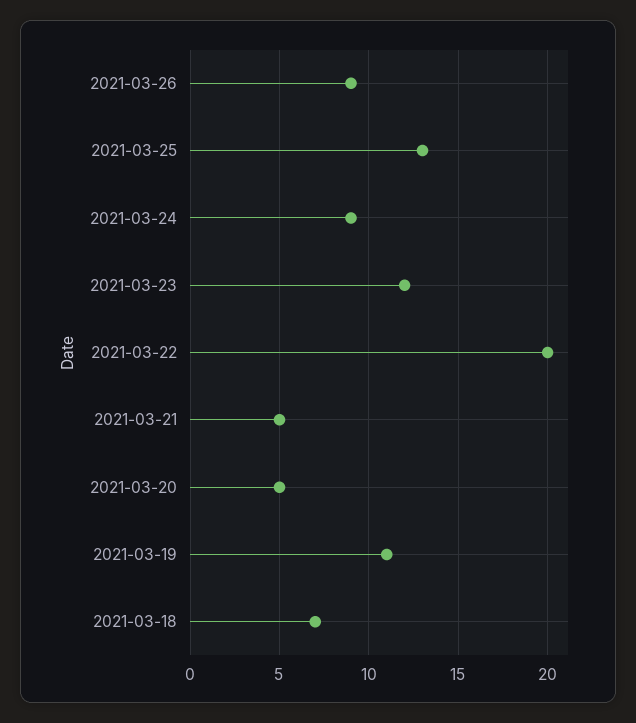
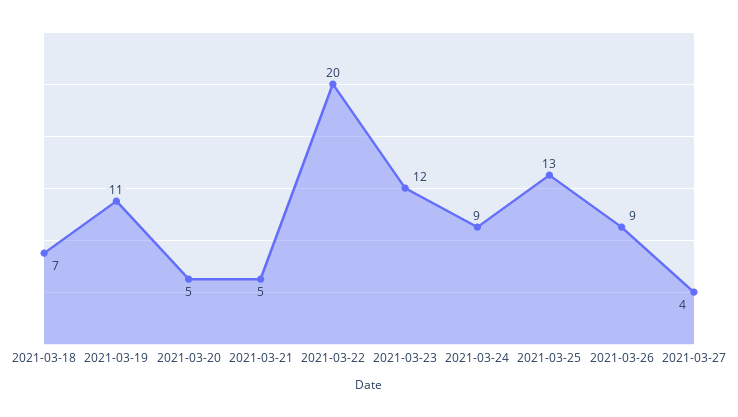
2021-03-27: none -> 4

